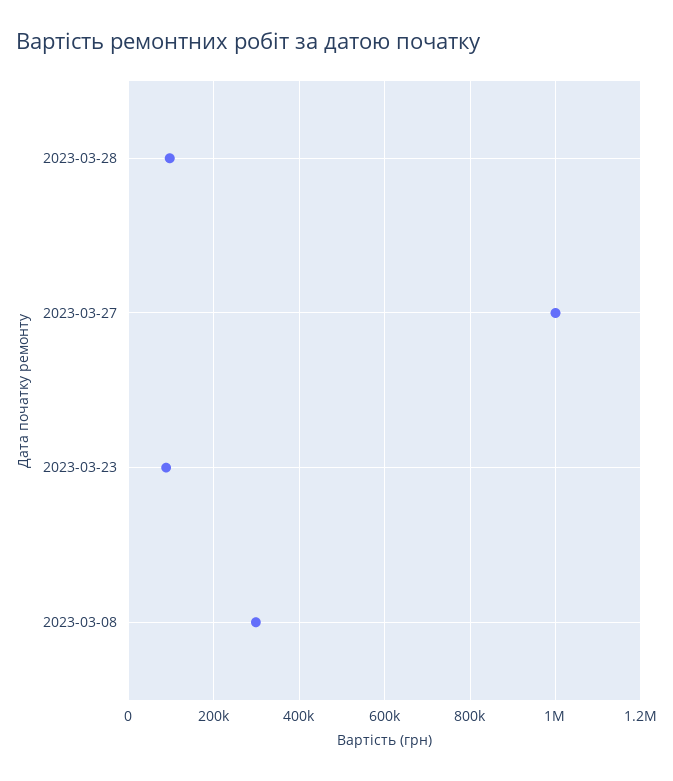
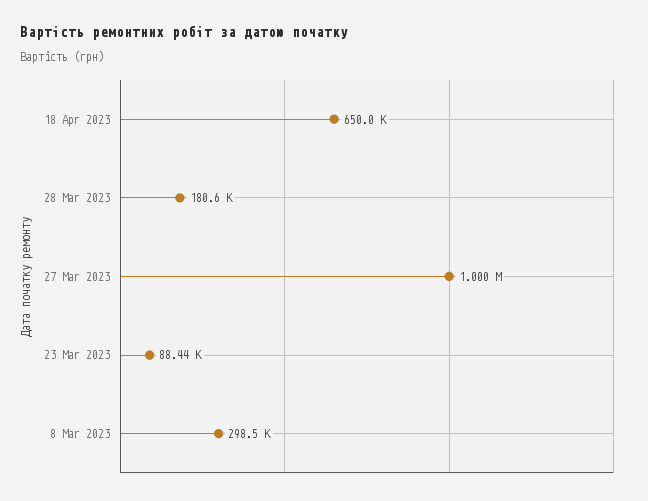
2023-03-28: 100000 -> 180600
18 Apr 2023: none -> 650000

